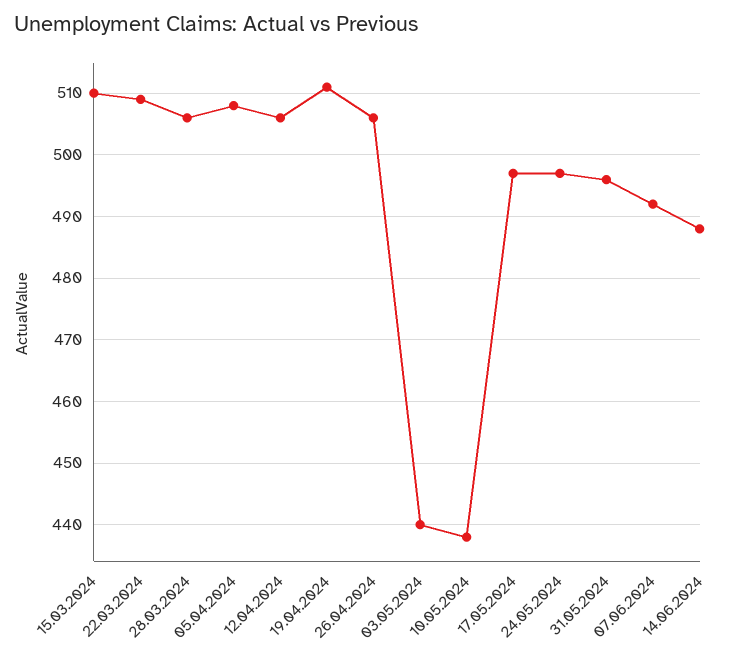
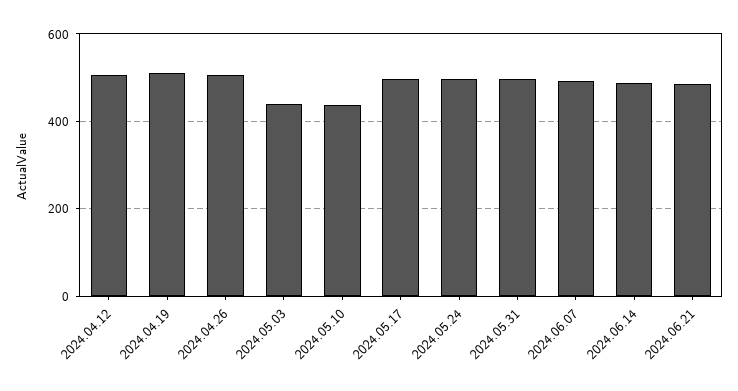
15.03.2024: 510 -> none
22.03.2024: 509 -> none
28.03.2024: 506 -> none
05.04.2024: 508 -> none
2024.06.21: none -> 480

